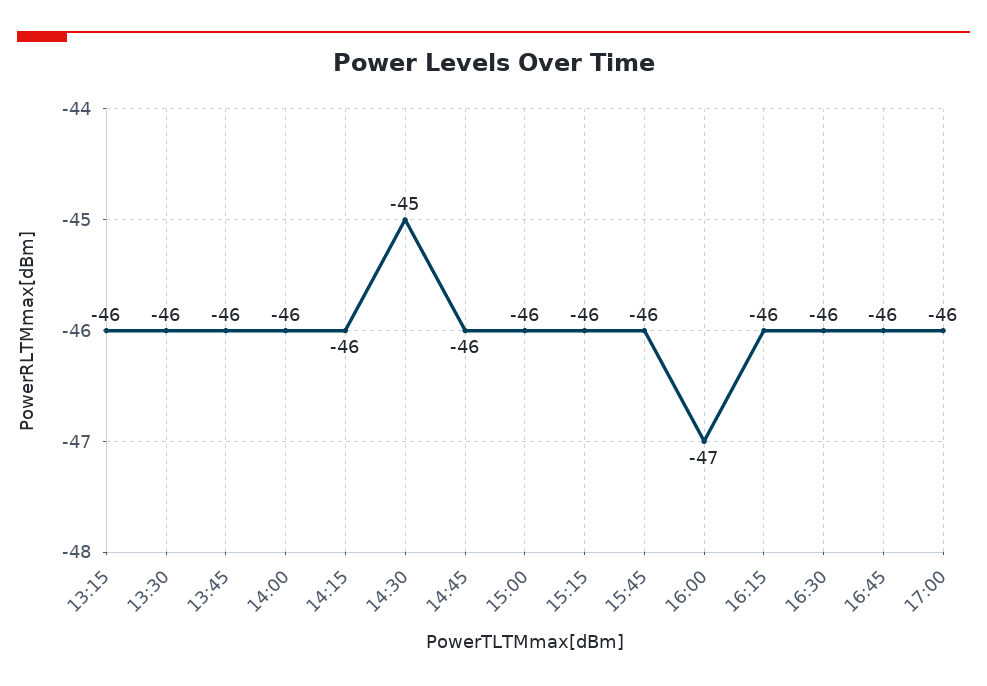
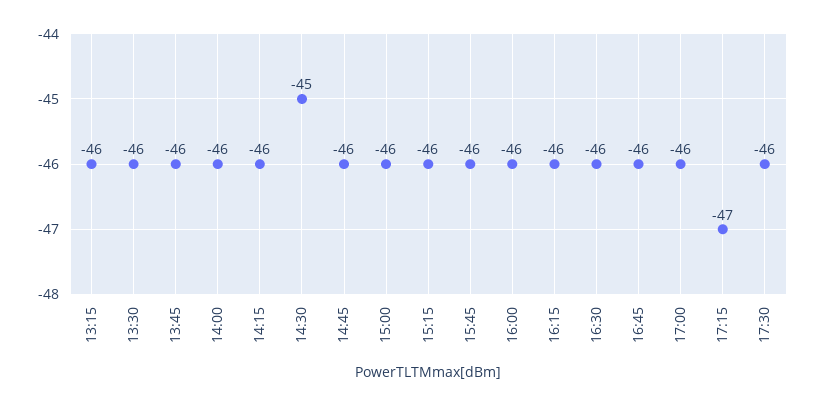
16:00: -47 -> -46
17:15: none -> -47
17:30: none -> -46

